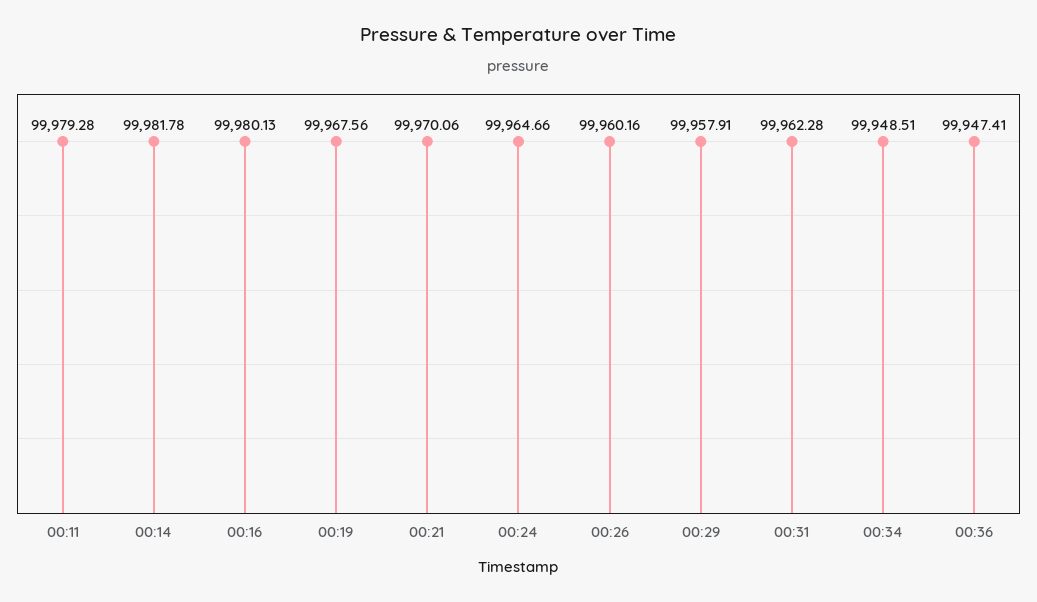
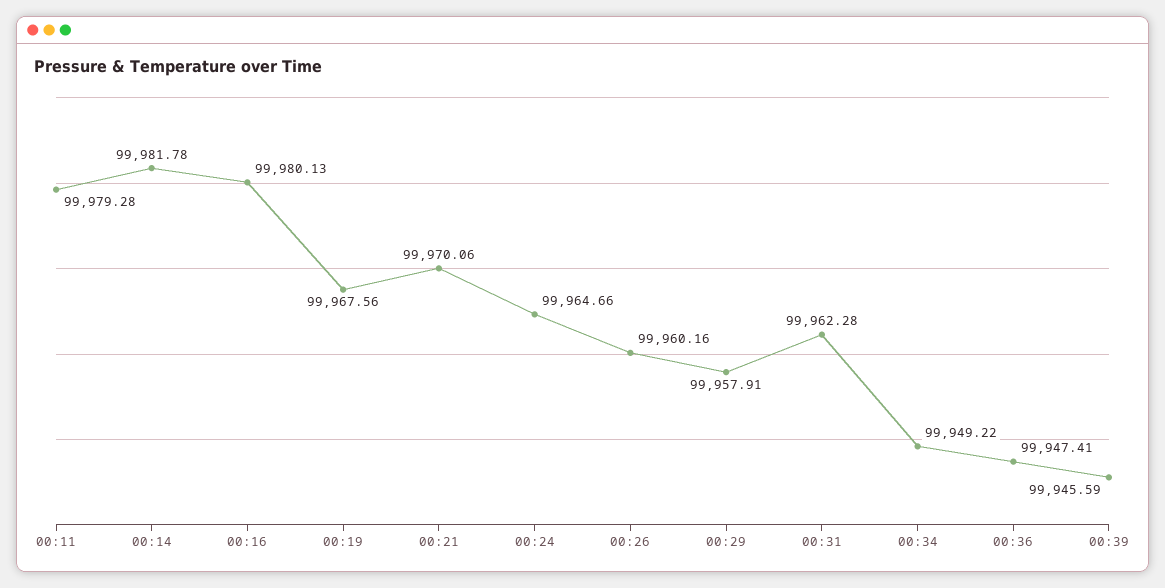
00:34: 99948.51 -> 99949.22
00:39: none -> 99945.59

